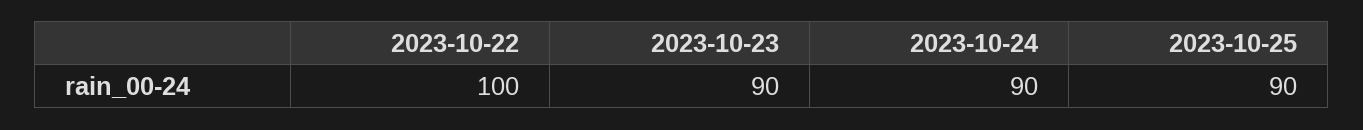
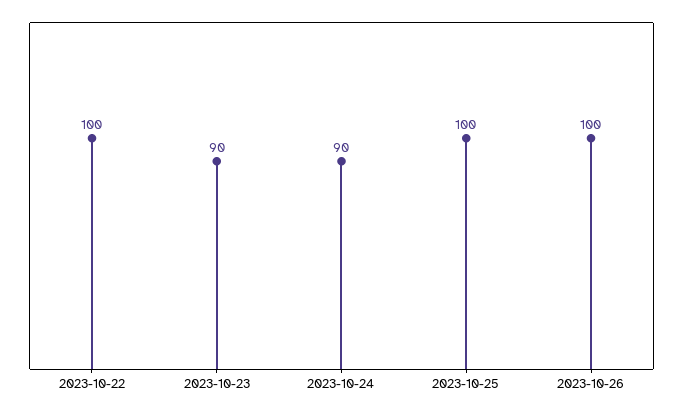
2023-10-25: 90 -> 100
2023-10-26: none -> 100

